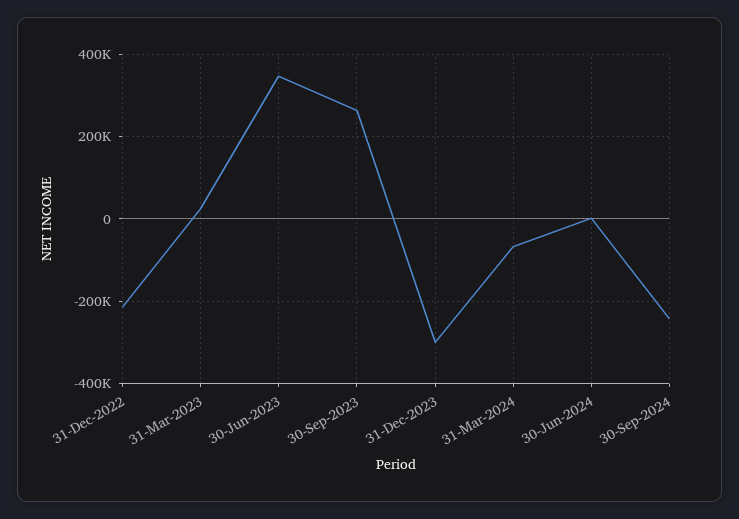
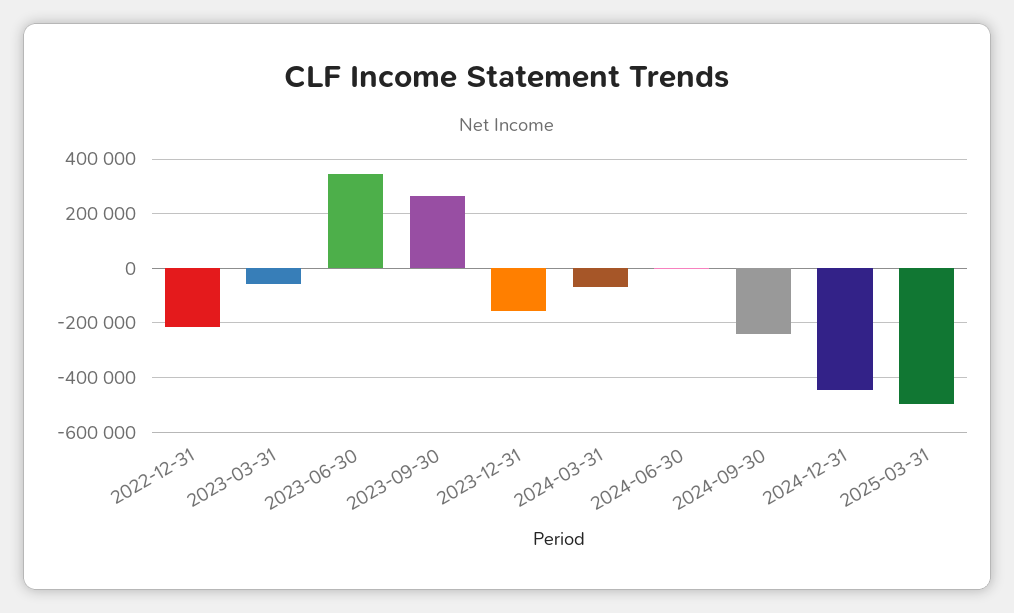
31-Mar-2023: 20000 -> -50000
31-Dec-2023: -300000 -> -150000
2024-12-31: none -> -450000
2025-03-31: none -> -500000

